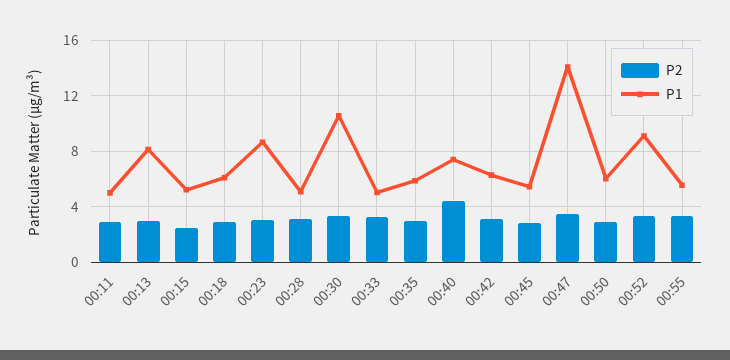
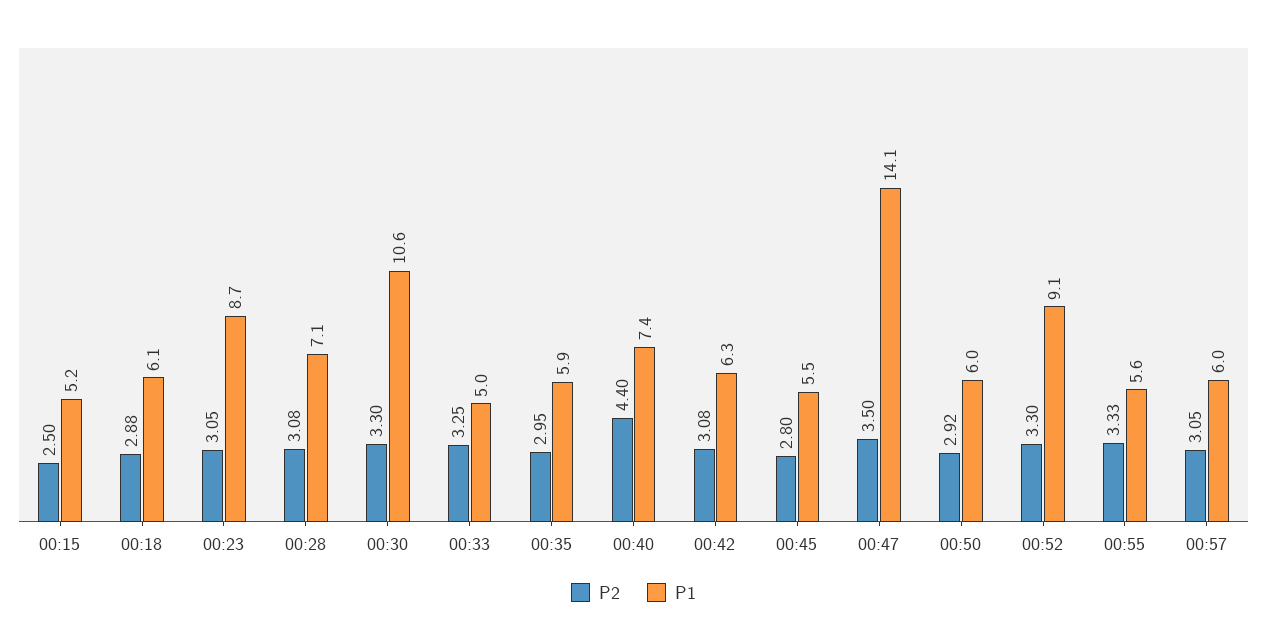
P2, 00:11: 3 -> none
P1, 00:11: 5 -> none
P2, 00:13: 3 -> none
P1, 00:13: 8 -> none
P1, 00:28: 5 -> 7.1
P2, 00:57: none -> 3.05
P1, 00:57: none -> 6

